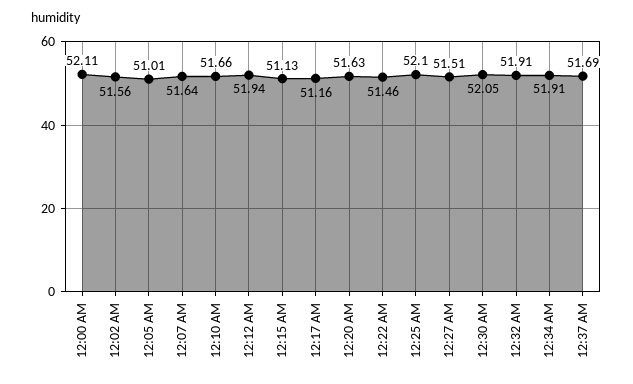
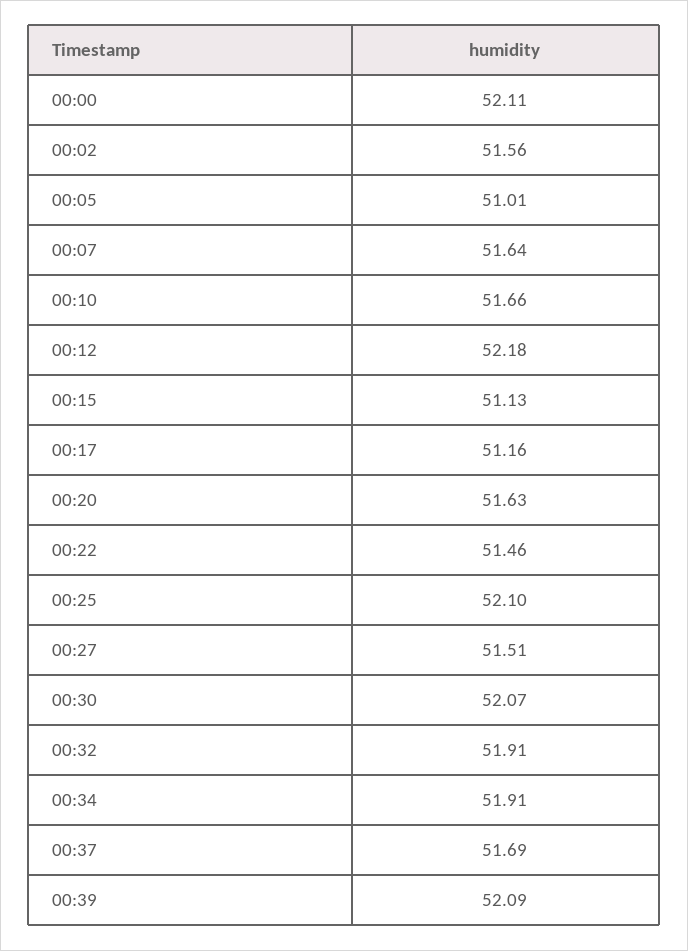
12:12 AM: 51.94 -> 52.18
12:30 AM: 52.05 -> 52.07
00:39: none -> 52.09

